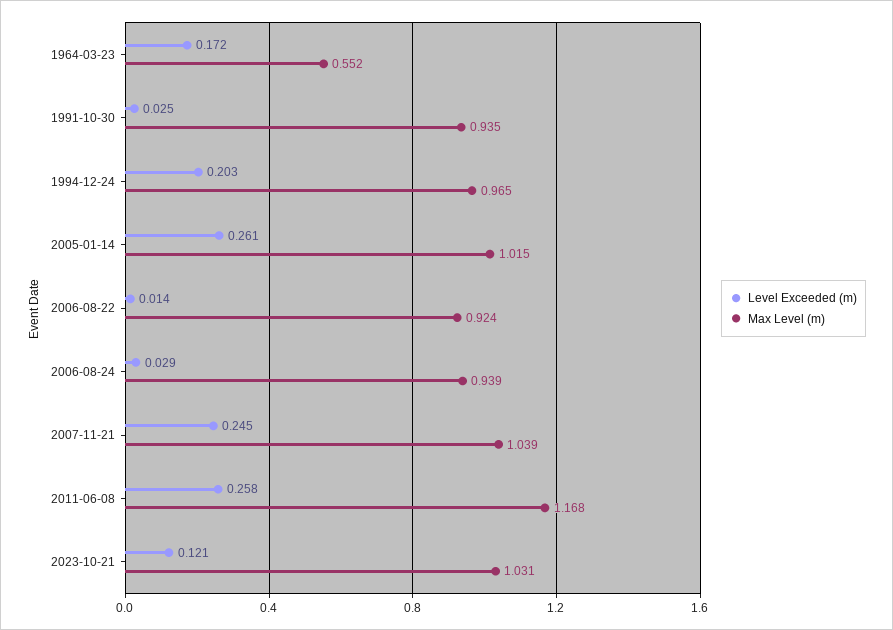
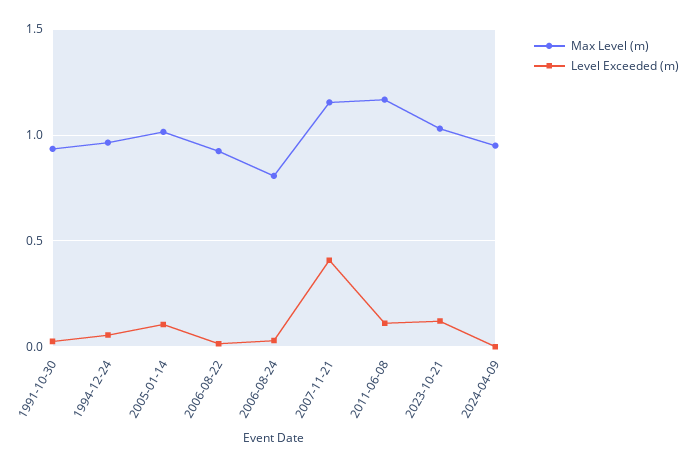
Level Exceeded (m), 1964-03-23: 0.172 -> none
Max Level (m), 1964-03-23: 0.552 -> none
Level Exceeded (m), 1994-12-24: 0.203 -> 0.05
Level Exceeded (m), 2005-01-14: 0.261 -> 0.1
Max Level (m), 2006-08-24: 0.939 -> 0.8
Level Exceeded (m), 2007-11-21: 0.245 -> 0.4
Max Level (m), 2007-11-21: 1.039 -> 1.15
Level Exceeded (m), 2011-06-08: 0.258 -> 0.1
Max Level (m), 2024-04-09: none -> 0.95
Level Exceeded (m), 2024-04-09: none -> 0

